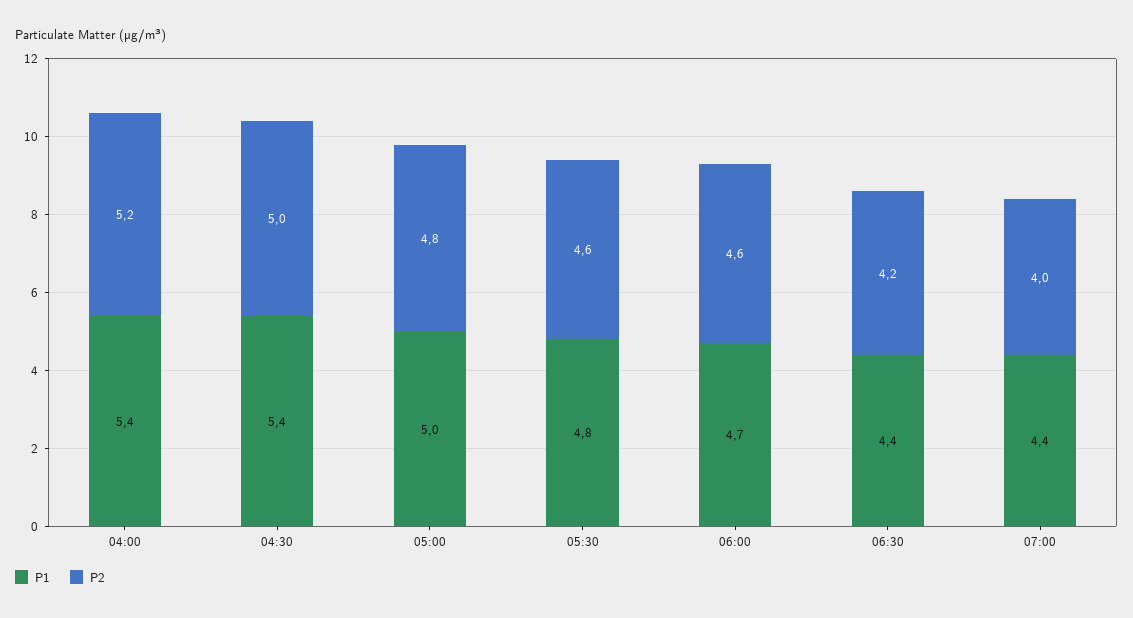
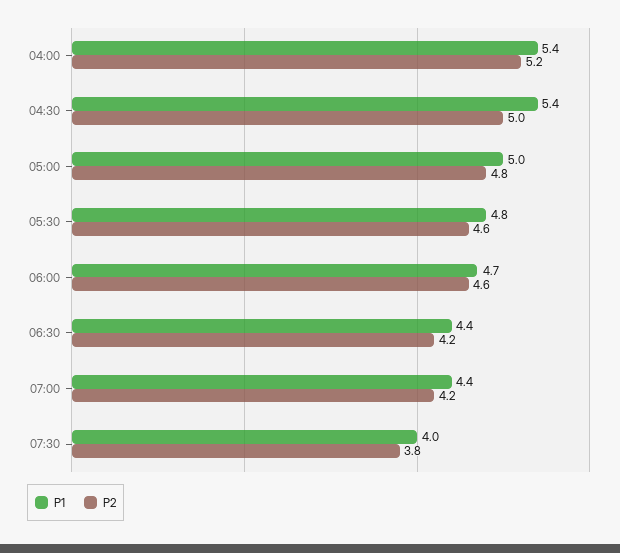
P2, 07:00: 4 -> 4.2
P1, 07:30: none -> 4
P2, 07:30: none -> 3.8

